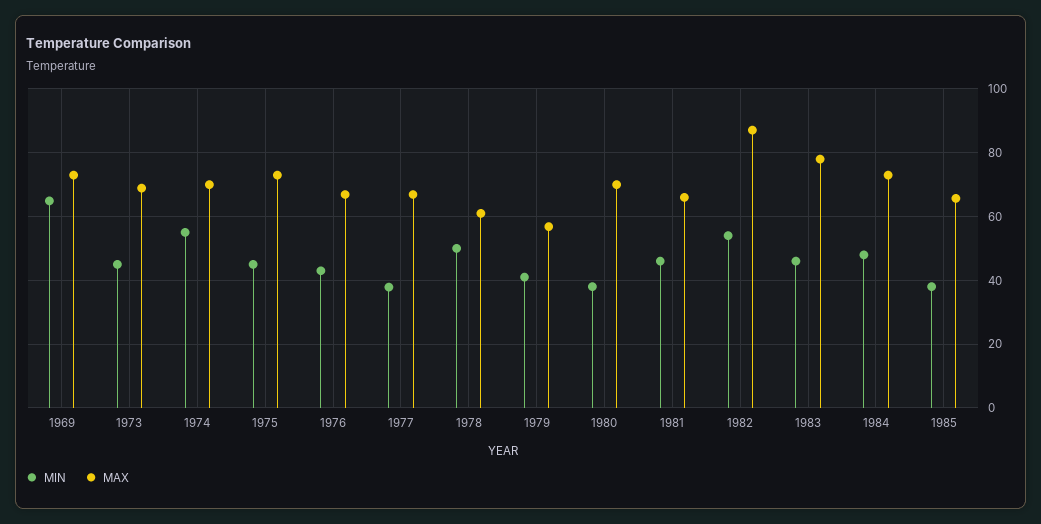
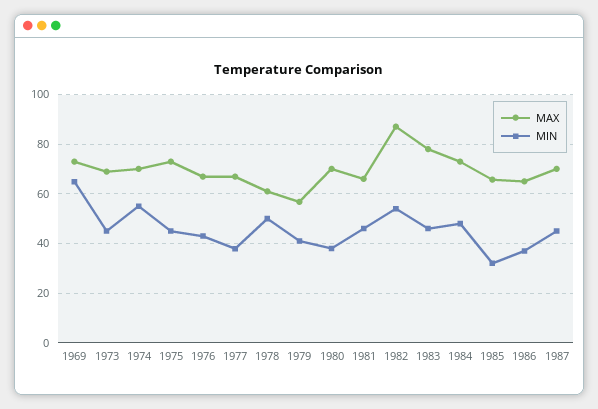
MIN, 1985: 38 -> 32.5
MAX, 1986: none -> 65
MIN, 1986: none -> 37.5
MAX, 1987: none -> 70
MIN, 1987: none -> 45

